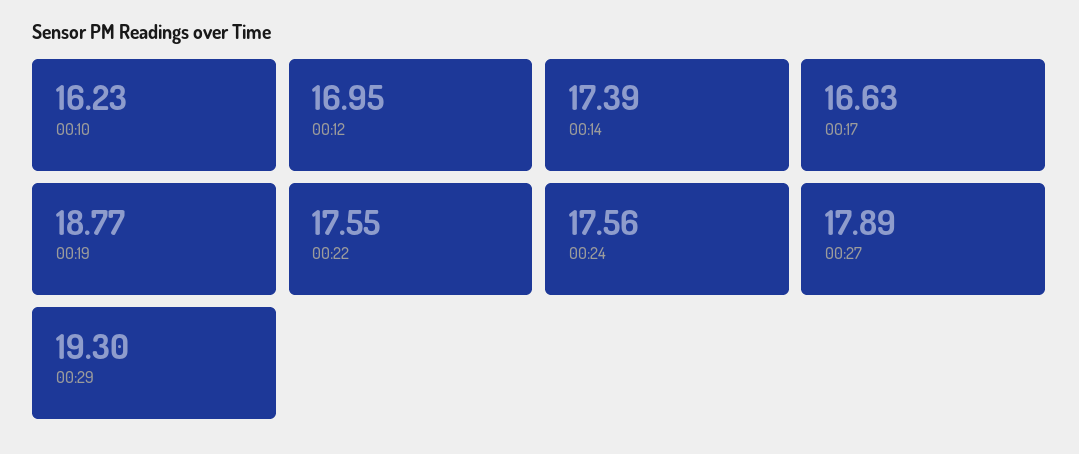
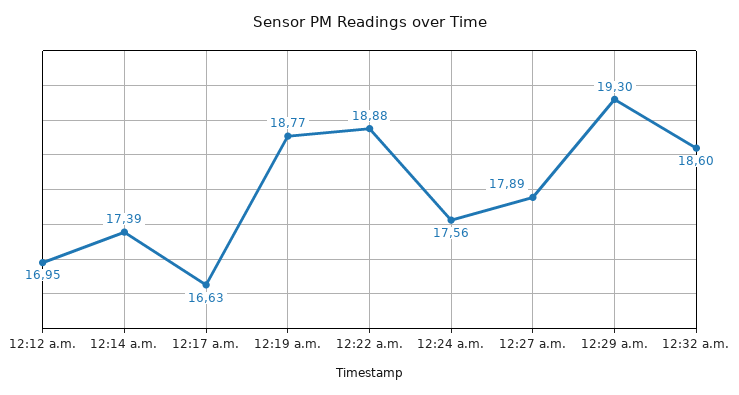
00:10: 16.23 -> none
00:22: 17.55 -> 18.88
12:32 a.m.: none -> 18.6

